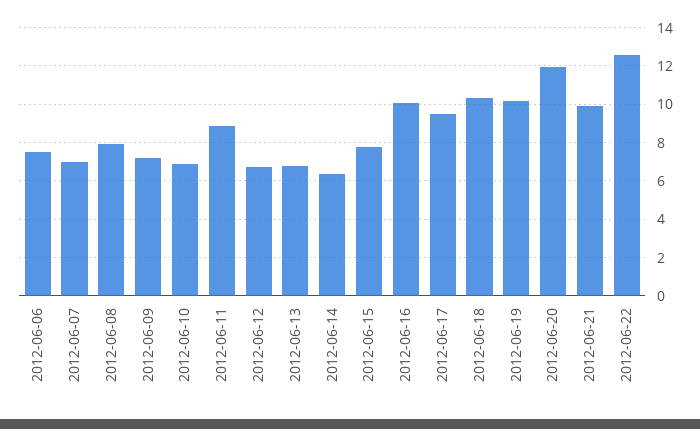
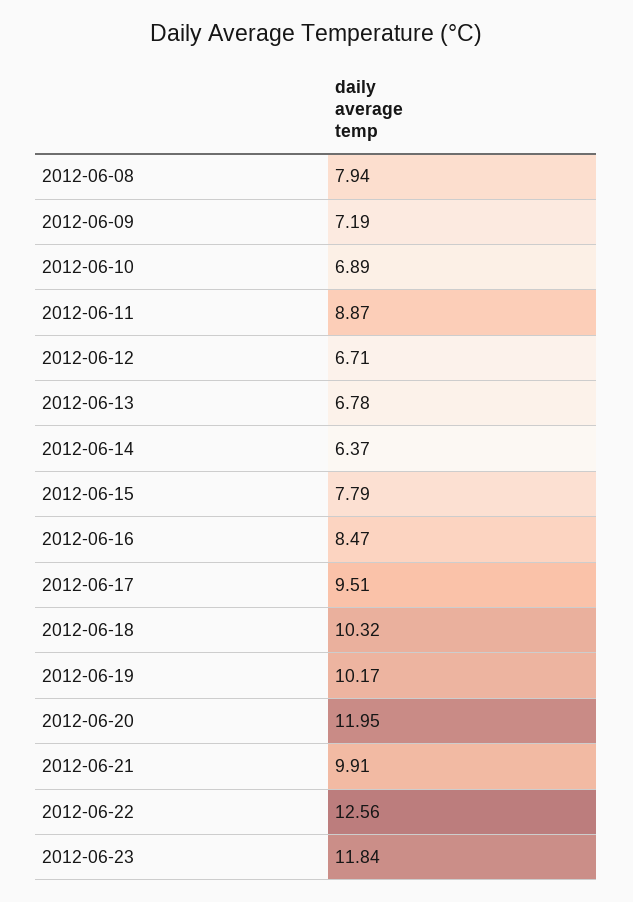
2012-06-06: 7.5 -> none
2012-06-07: 7 -> none
2012-06-16: 10 -> 8.47
2012-06-23: none -> 11.84

